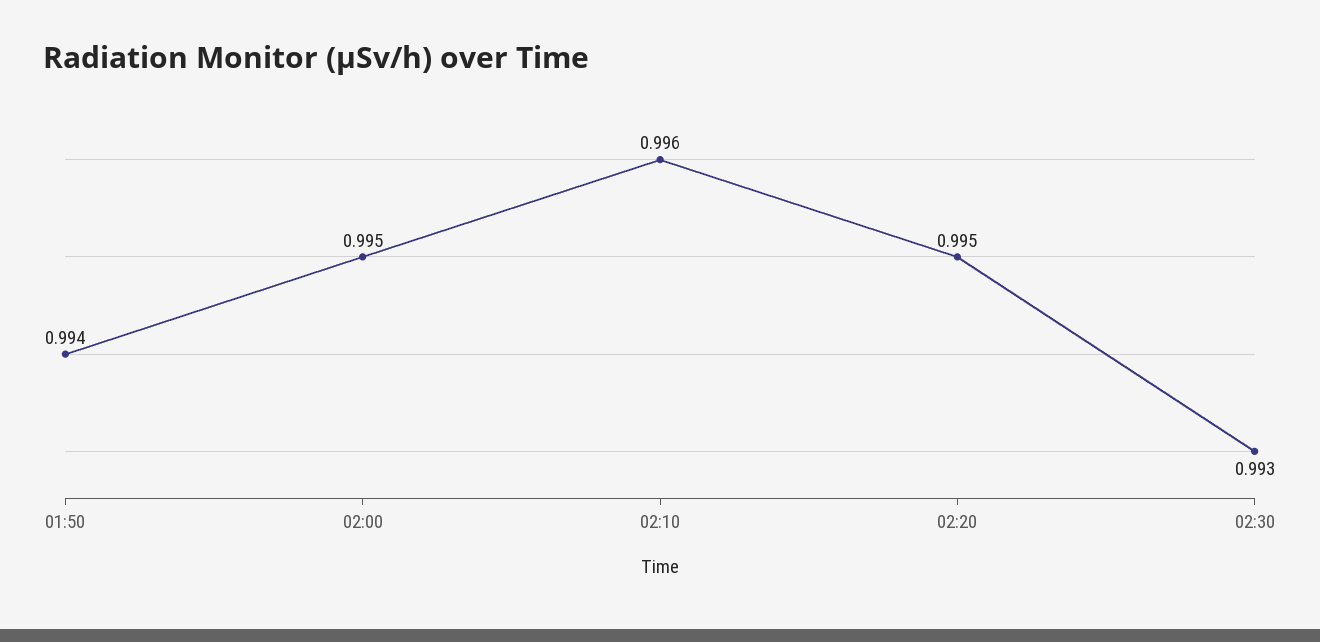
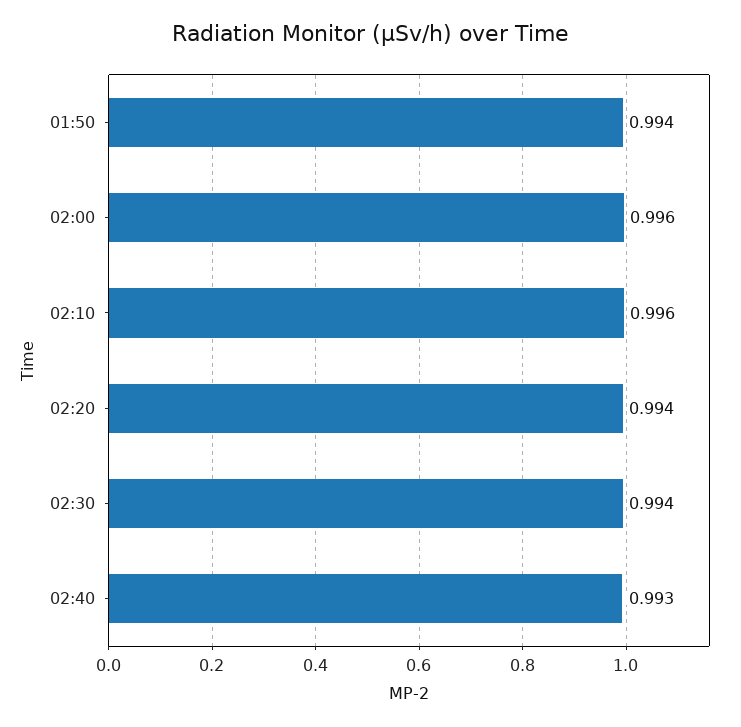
02:00: 0.995 -> 0.996
02:20: 0.995 -> 0.994
02:30: 0.993 -> 0.994
02:40: none -> 0.993

